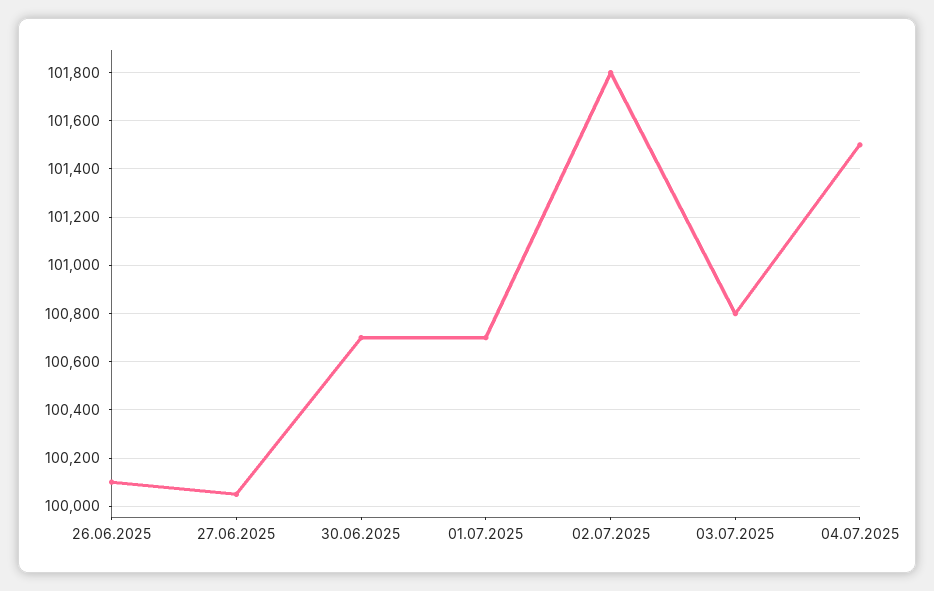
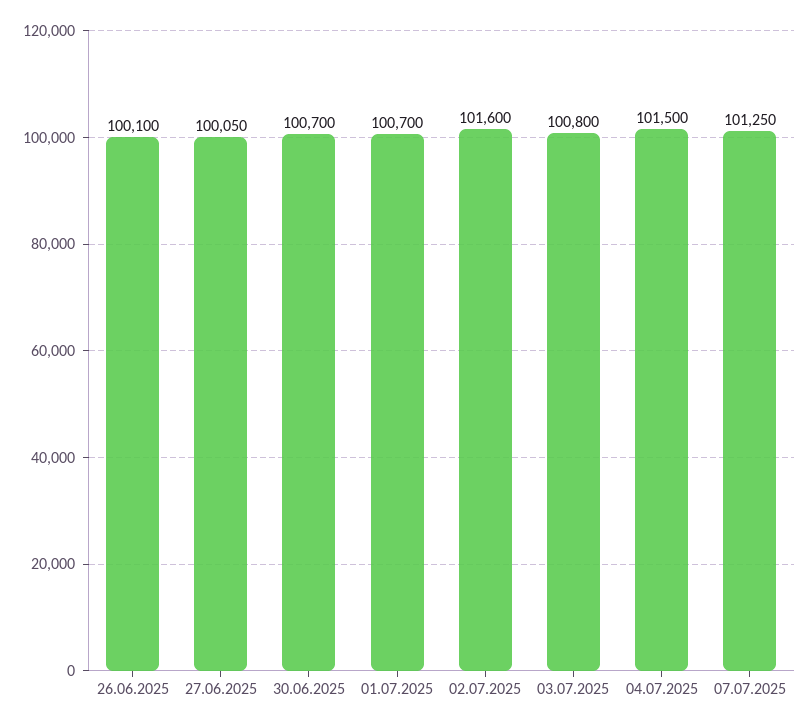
02.07.2025: 101800 -> 101600
07.07.2025: none -> 101250

